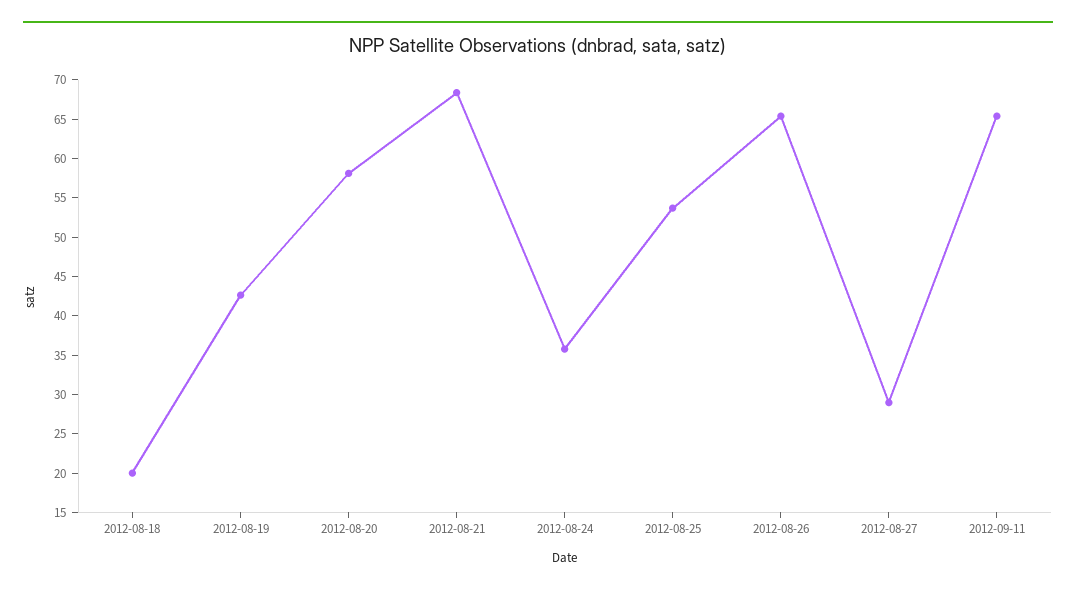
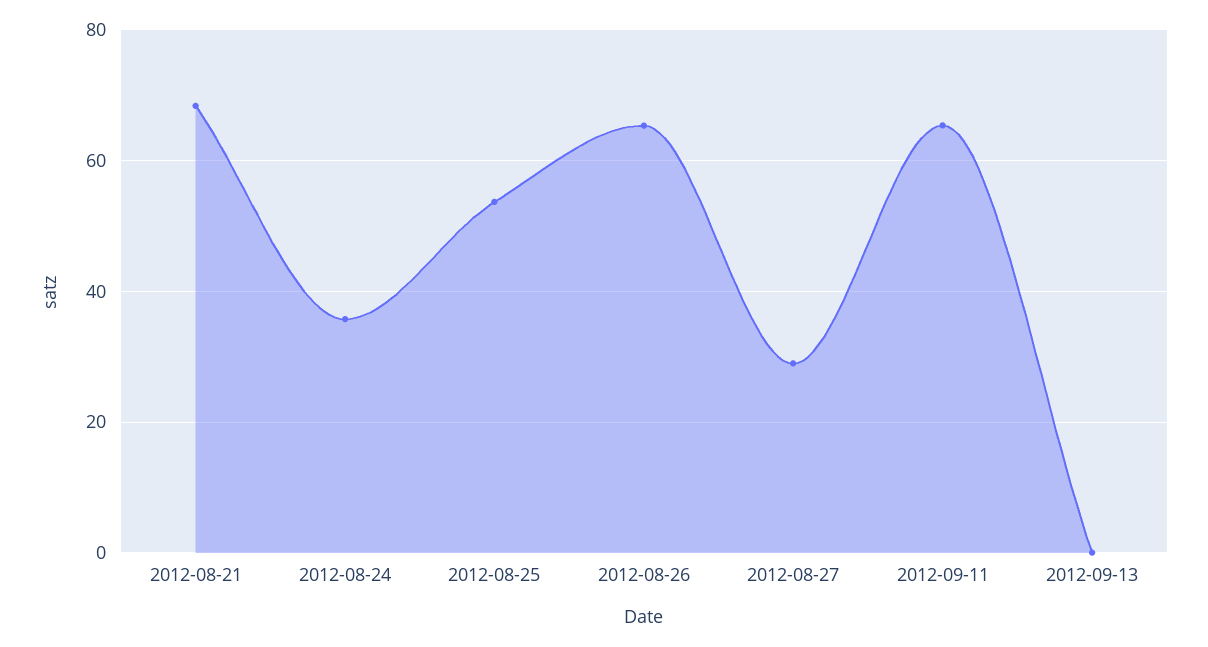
2012-08-18: 20 -> none
2012-08-19: 42.5 -> none
2012-08-20: 57.5 -> none
2012-09-13: none -> 0

